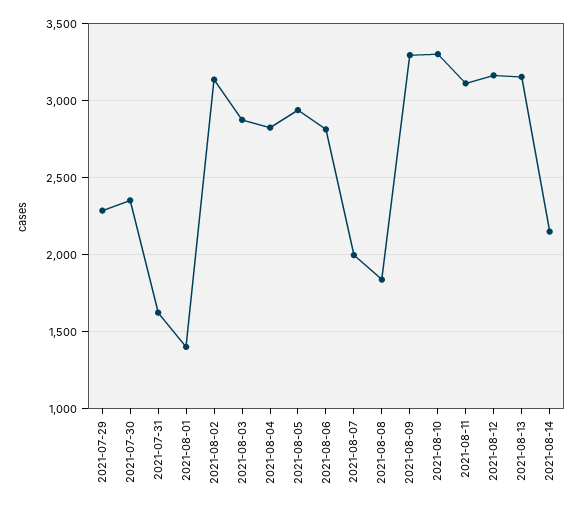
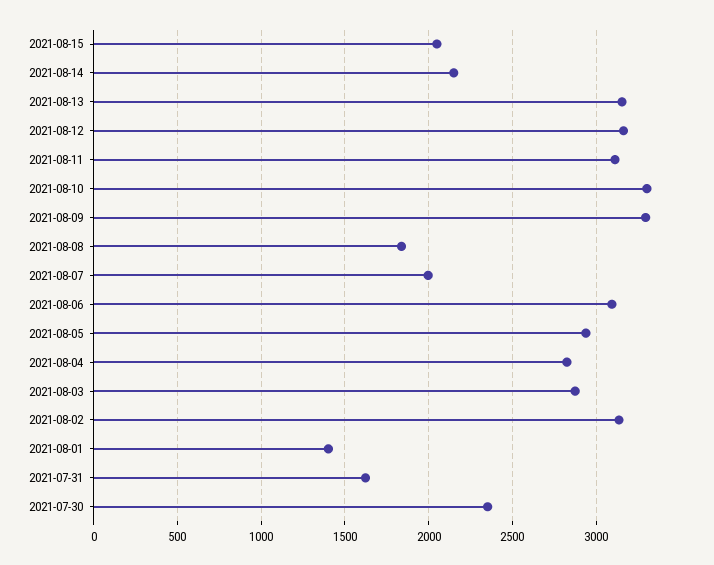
2021-07-29: 2300 -> none
2021-08-06: 2800 -> 3100
2021-08-15: none -> 2050

